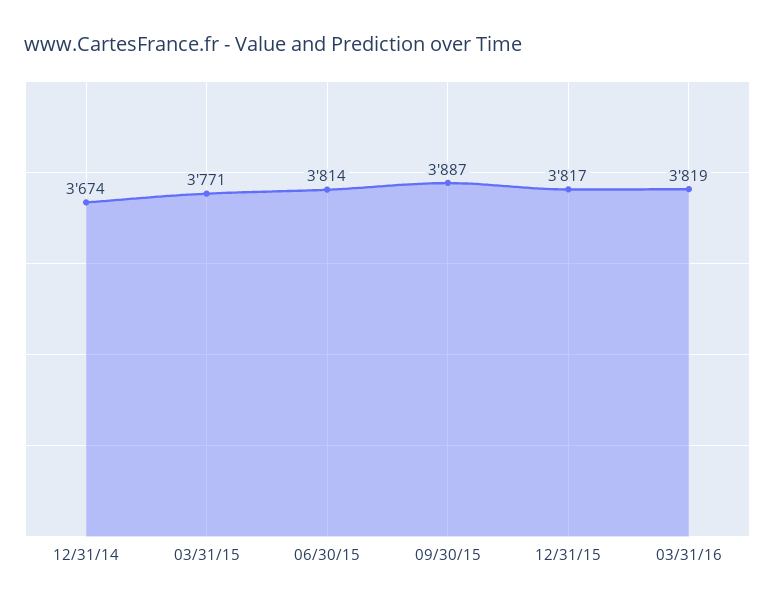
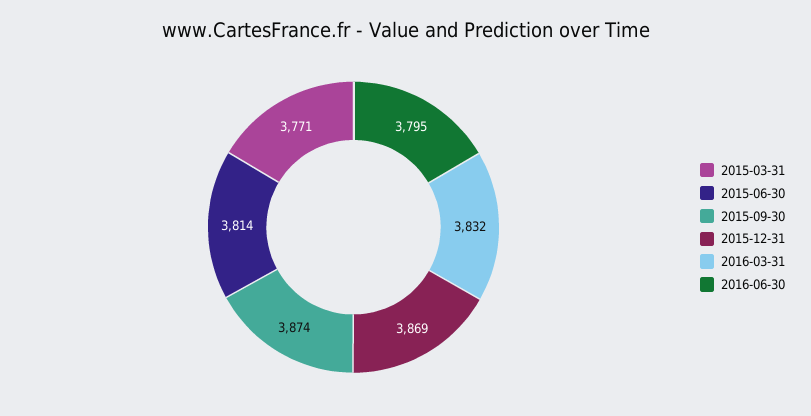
12/31/14: 3674 -> none
09/30/15: 3887 -> 3874
12/31/15: 3817 -> 3869
03/31/16: 3819 -> 3832
2016-06-30: none -> 3795

